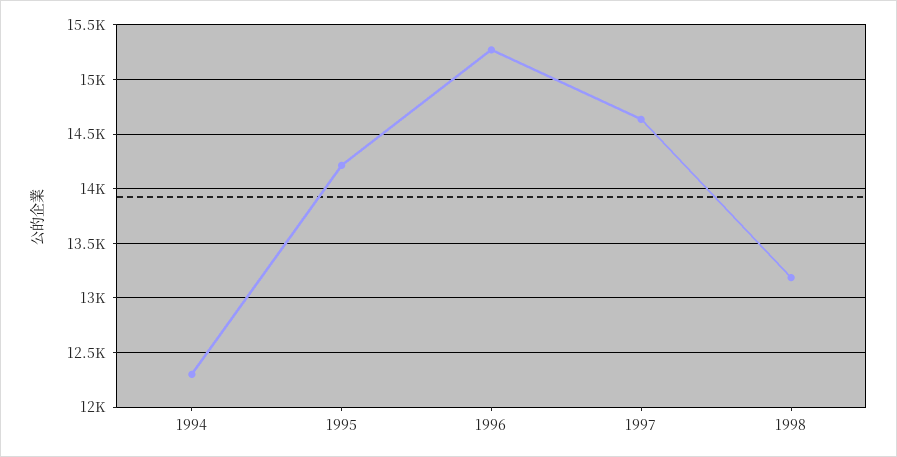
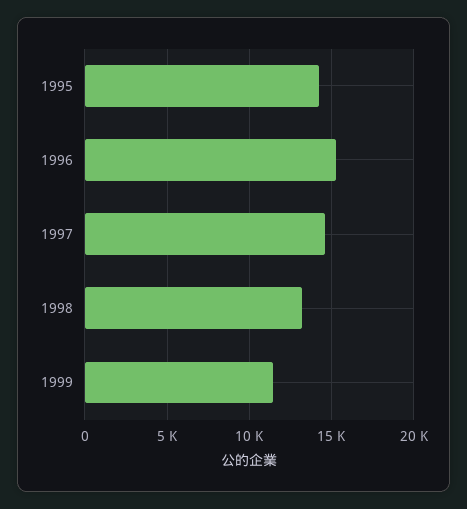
1994: 12300 -> none
1999: none -> 11500

